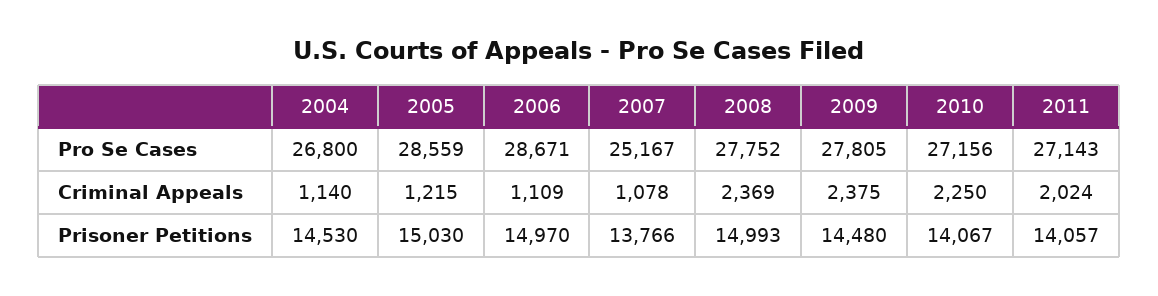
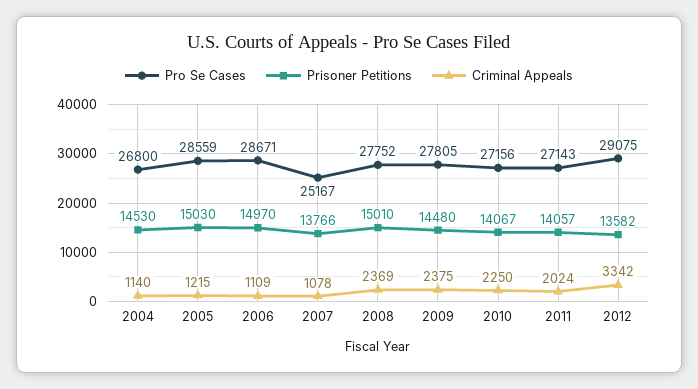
Prisoner Petitions, 2008: 14993 -> 15010
Pro Se Cases, 2012: none -> 29075
Prisoner Petitions, 2012: none -> 13582
Criminal Appeals, 2012: none -> 3342

